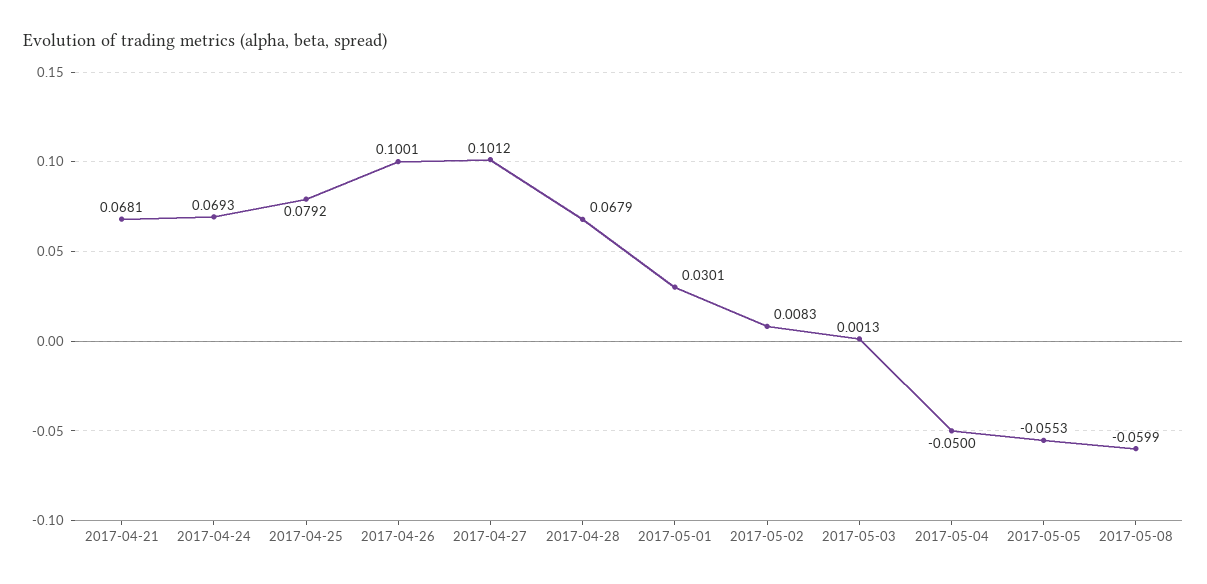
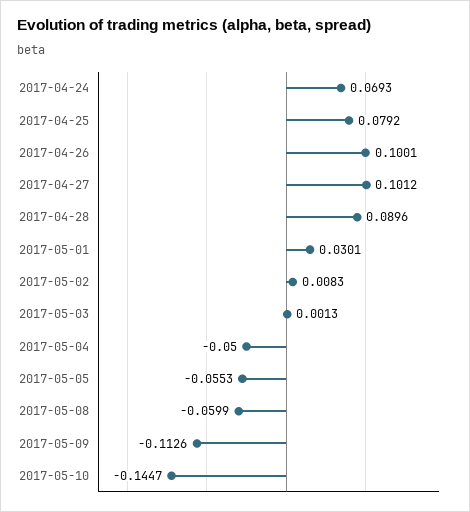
2017-04-21: 0.0681 -> none
2017-04-28: 0.0679 -> 0.0896
2017-05-09: none -> -0.1126
2017-05-10: none -> -0.1447

